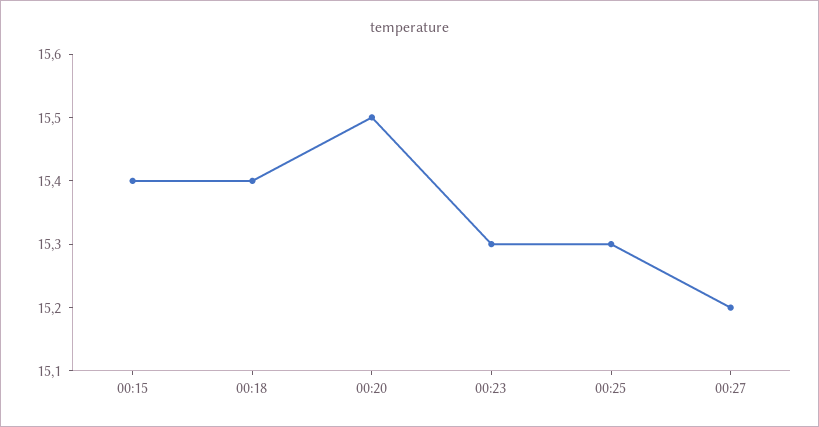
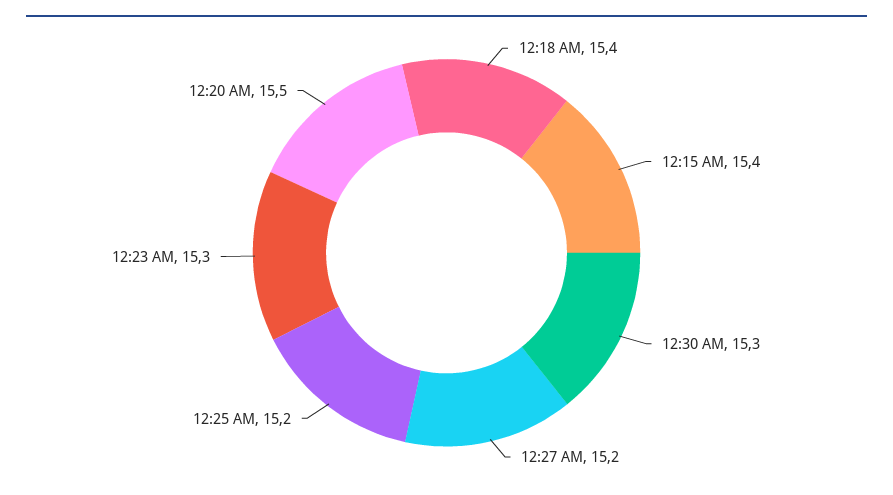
00:25: 15.3 -> 15.2
12:30 AM: none -> 15.3

